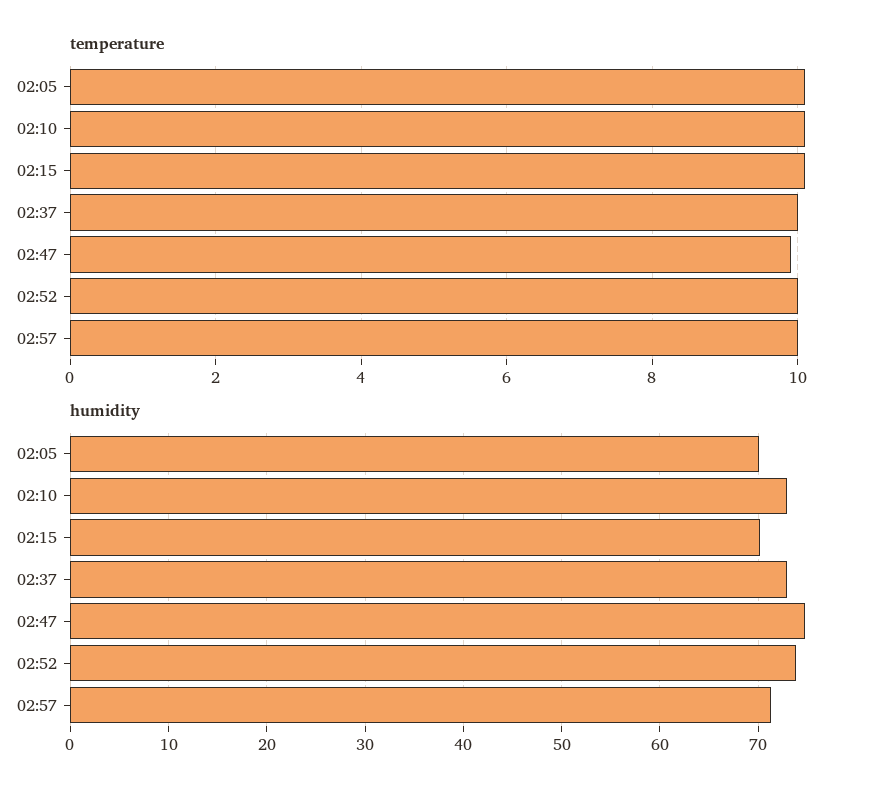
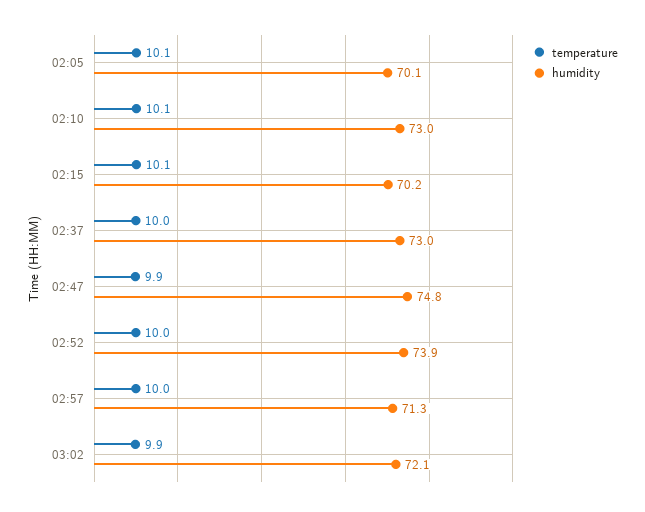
temperature, 03:02: none -> 9.9
humidity, 03:02: none -> 72.1

